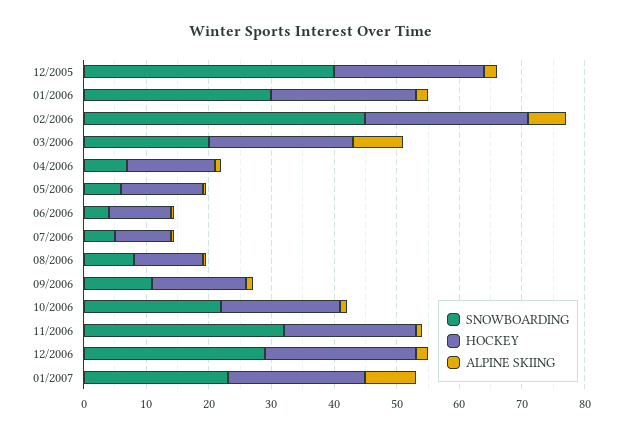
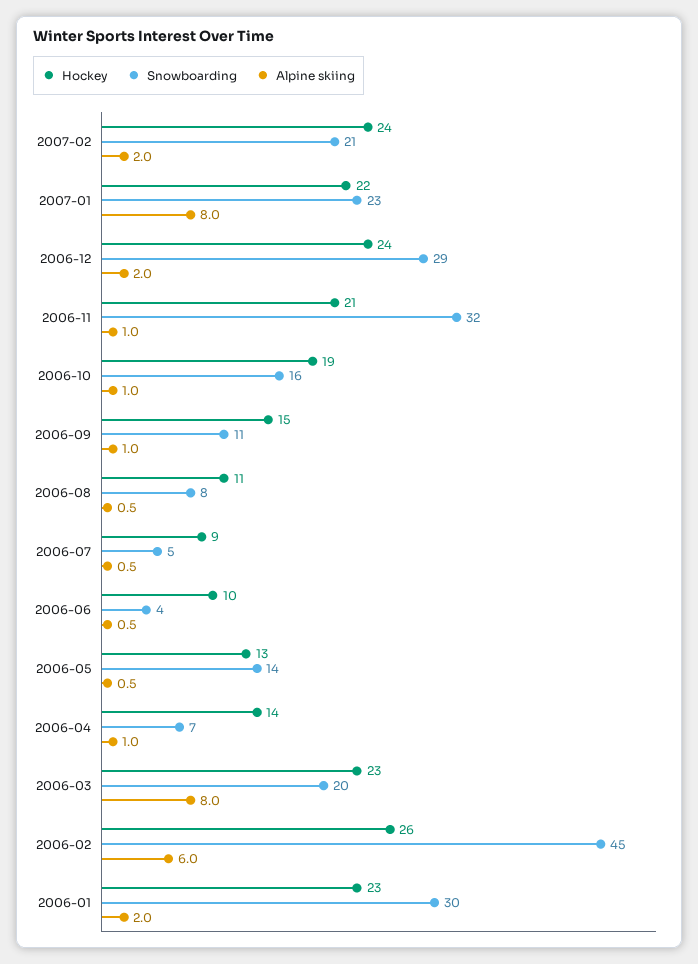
SNOWBOARDING, 12/2005: 40 -> none
HOCKEY, 12/2005: 24 -> none
ALPINE SKIING, 12/2005: 2 -> none
SNOWBOARDING, 05/2006: 6 -> 14
SNOWBOARDING, 10/2006: 22 -> 16
HOCKEY, 2007-02: none -> 24
SNOWBOARDING, 2007-02: none -> 21
ALPINE SKIING, 2007-02: none -> 2

